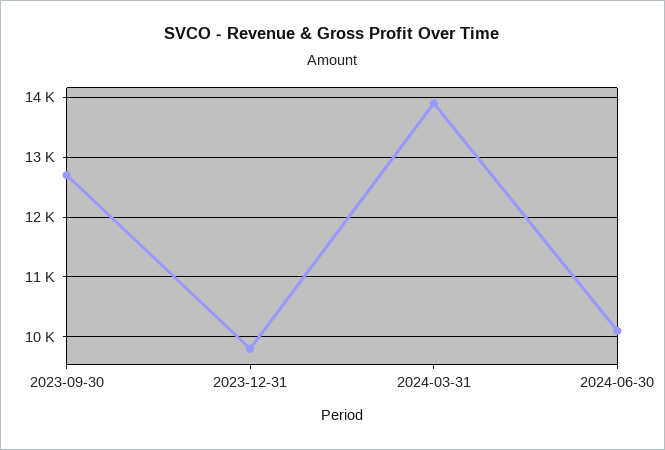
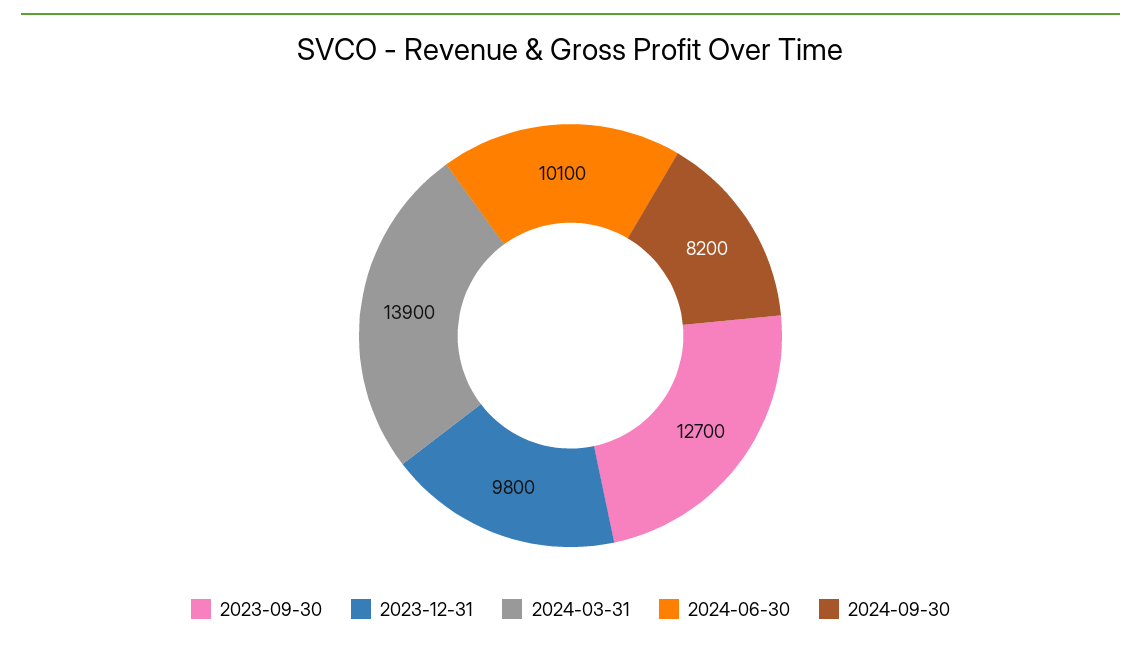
2024-09-30: none -> 8200

